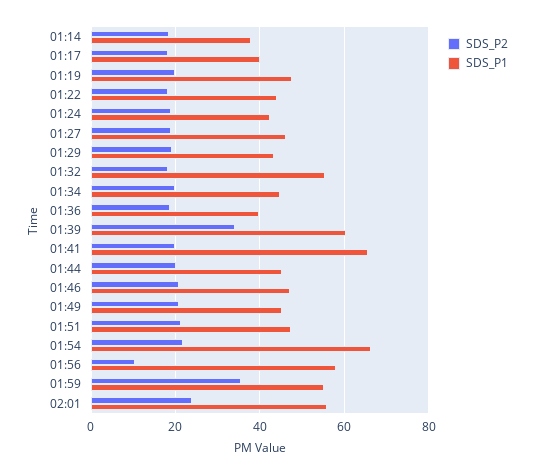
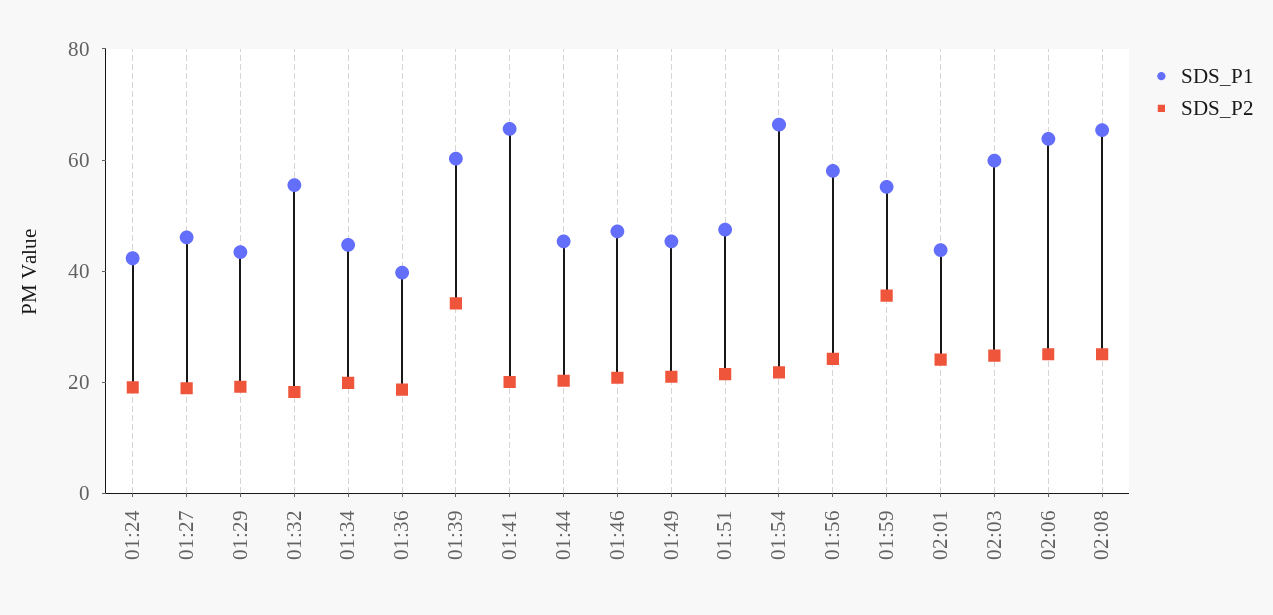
SDS_P2, 01:14: 18 -> none
SDS_P1, 01:14: 38 -> none
SDS_P2, 01:17: 18 -> none
SDS_P1, 01:17: 40 -> none
SDS_P2, 01:19: 20 -> none
SDS_P1, 01:19: 48 -> none
SDS_P2, 01:22: 18 -> none
SDS_P1, 01:22: 44 -> none
SDS_P2, 01:56: 10 -> 25
SDS_P1, 02:01: 56 -> 45
SDS_P1, 02:03: none -> 60
SDS_P2, 02:03: none -> 25
SDS_P1, 02:06: none -> 65
SDS_P2, 02:06: none -> 25
SDS_P1, 02:08: none -> 65
SDS_P2, 02:08: none -> 25

